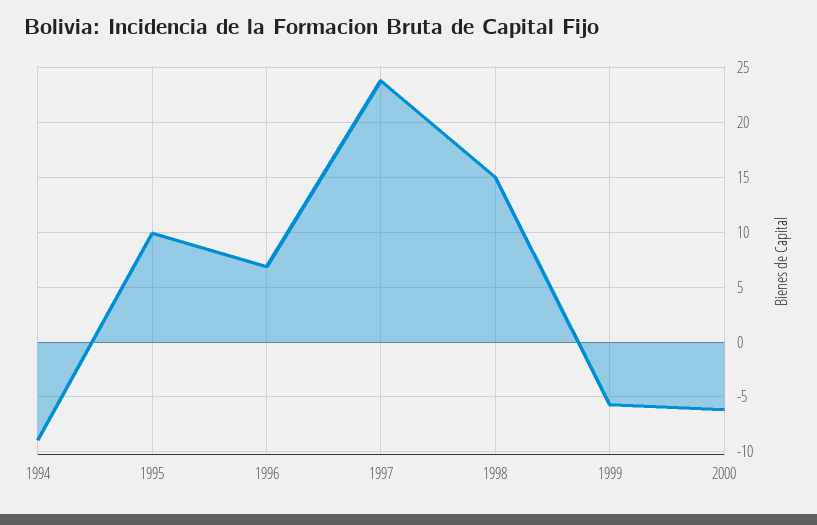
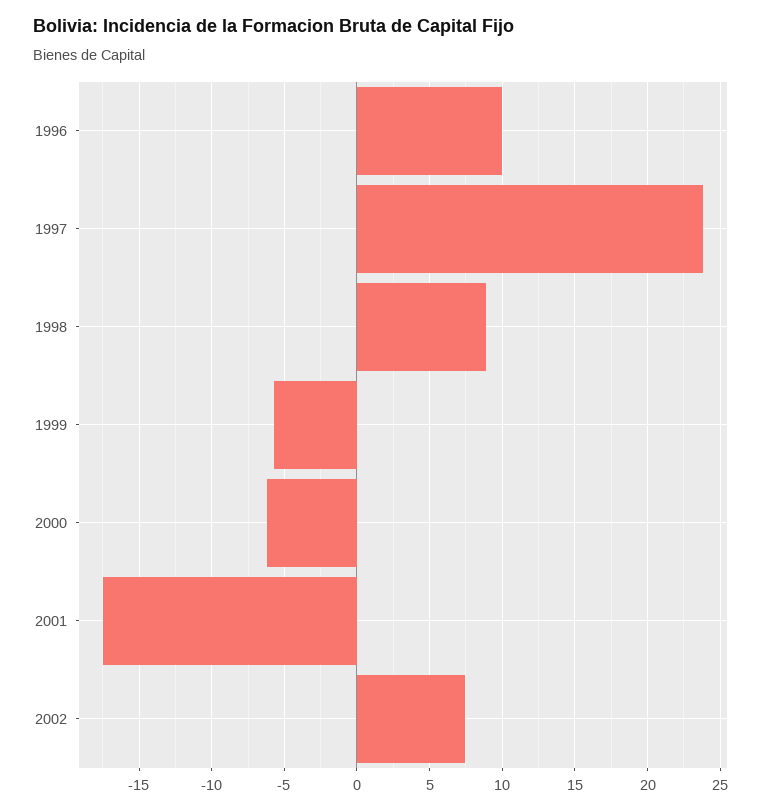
1994: -9 -> none
1995: 10 -> none
1996: 7 -> 10
1998: 15 -> 9
2001: none -> -17.5
2002: none -> 7.5

